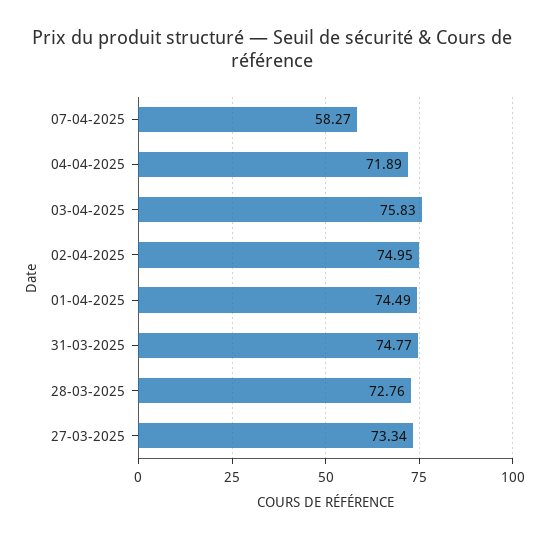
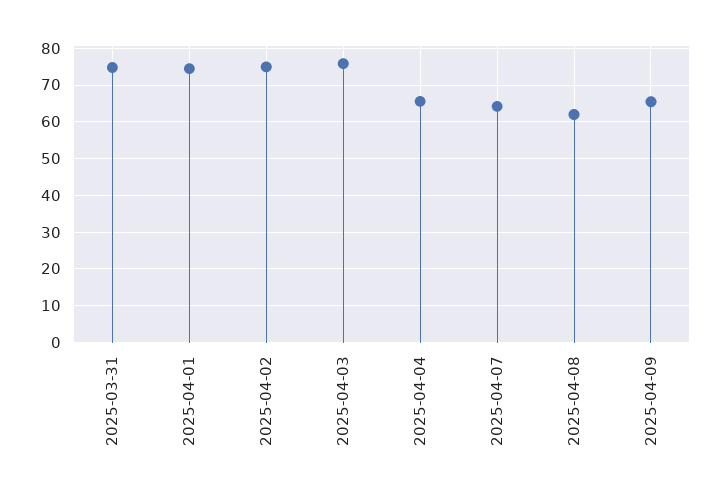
07-04-2025: 58.27 -> 64
04-04-2025: 71.89 -> 66
28-03-2025: 72.76 -> none
27-03-2025: 73.34 -> none
2025-04-08: none -> 62
2025-04-09: none -> 66

